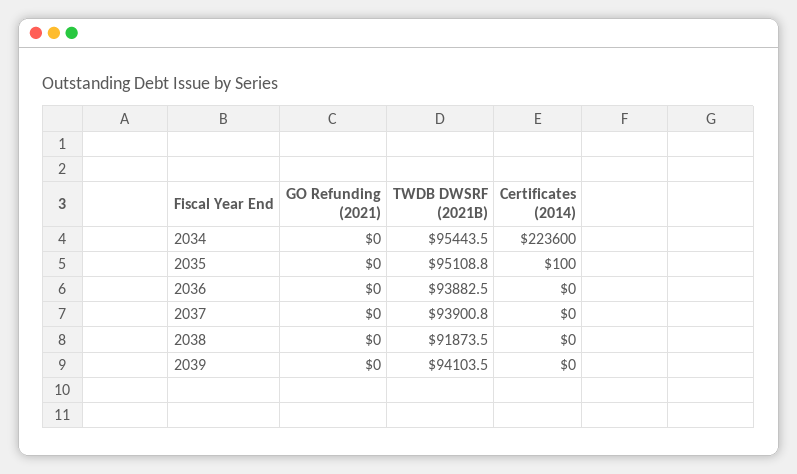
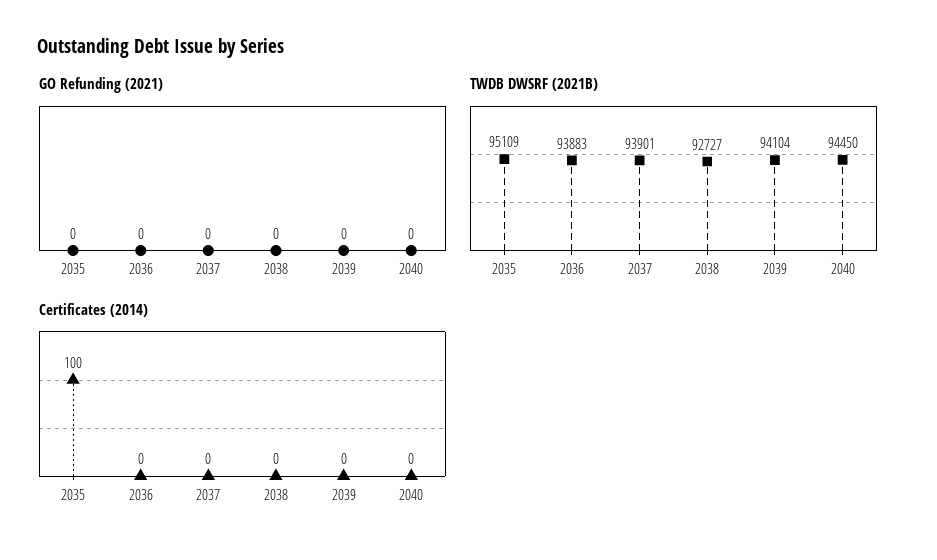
GO Refunding (2021), 2034: 0 -> none
TWDB DWSRF (2021B), 2034: 95443.5 -> none
Certificates (2014), 2034: 223600 -> none
TWDB DWSRF (2021B), 2038: 91873.5 -> 92727
GO Refunding (2021), 2040: none -> 0
TWDB DWSRF (2021B), 2040: none -> 94450
Certificates (2014), 2040: none -> 0

